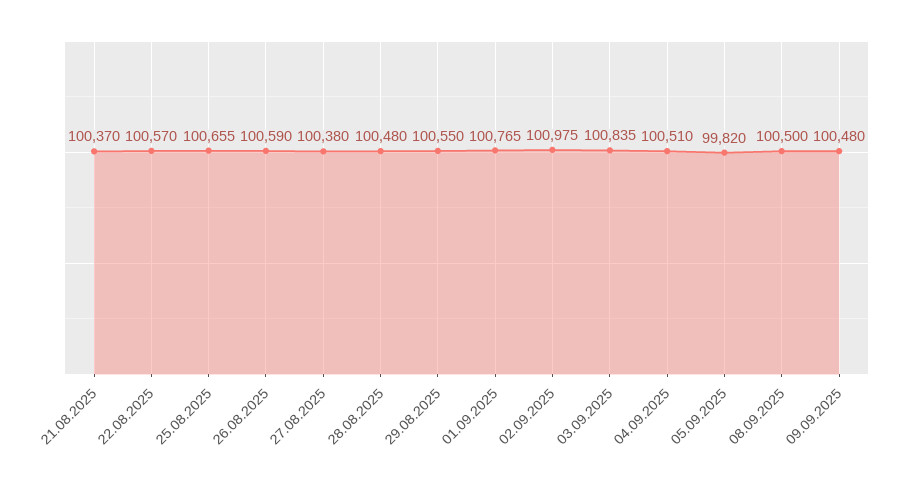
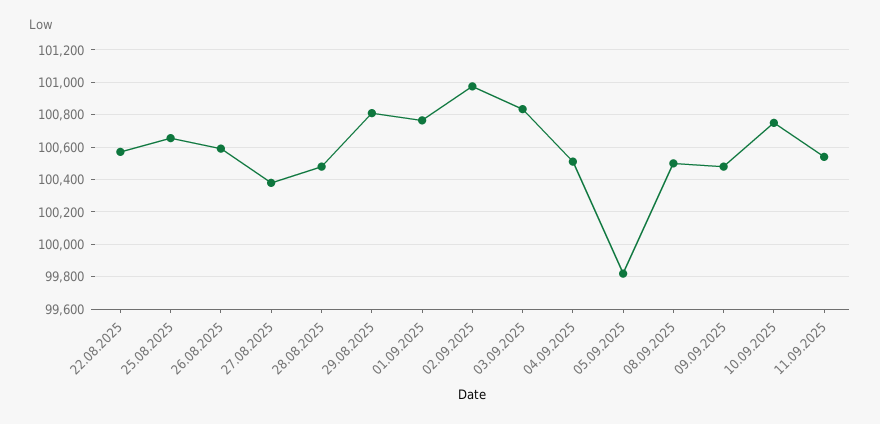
21.08.2025: 100370 -> none
29.08.2025: 100550 -> 100800
10.09.2025: none -> 100750
11.09.2025: none -> 100550

